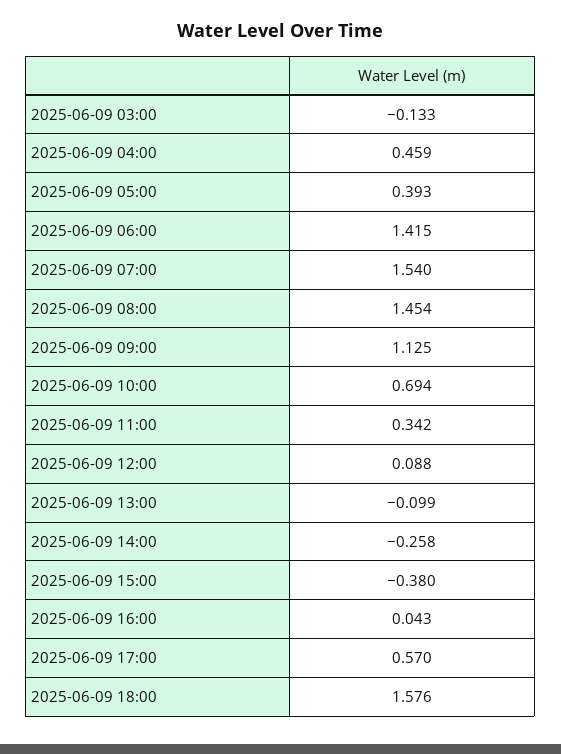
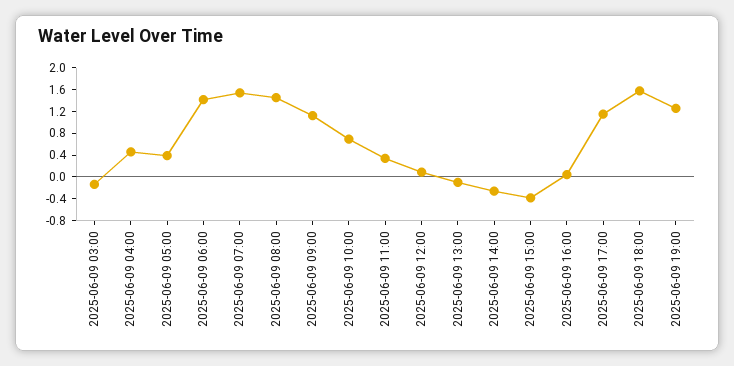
2025-06-09 17:00: 0.57 -> 1.2
2025-06-09 19:00: none -> 1.2

